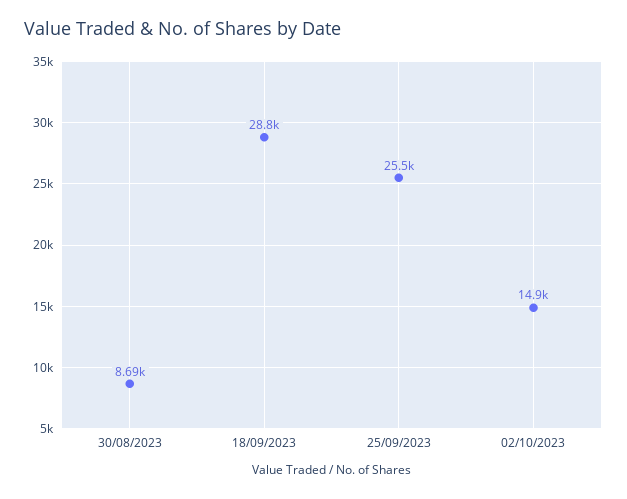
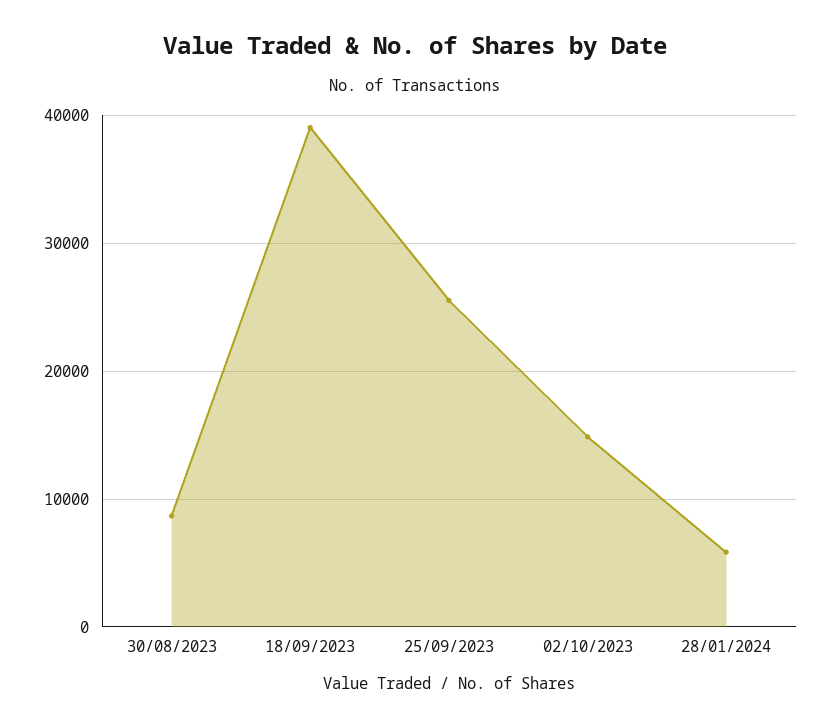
18/09/2023: 28800 -> 39000
28/01/2024: none -> 6000

